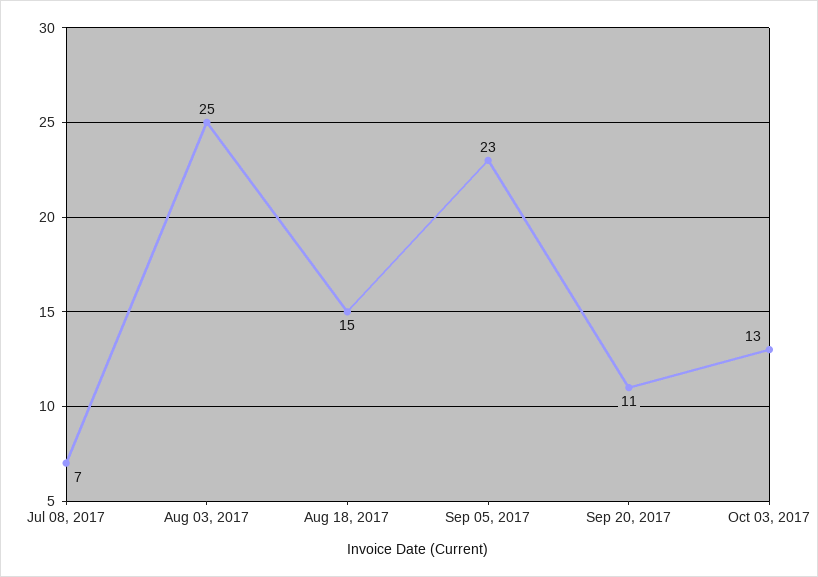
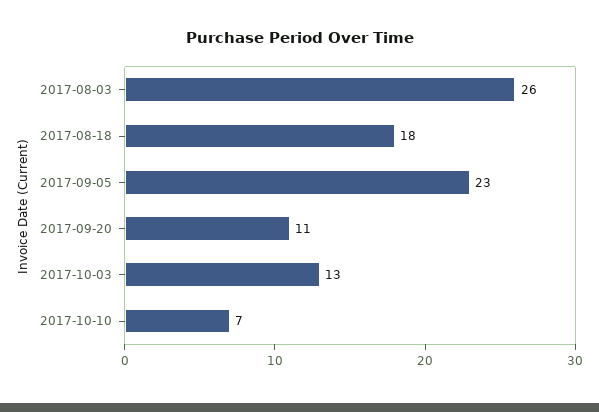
Jul 08, 2017: 7 -> none
Aug 03, 2017: 25 -> 26
Aug 18, 2017: 15 -> 18
2017-10-10: none -> 7

